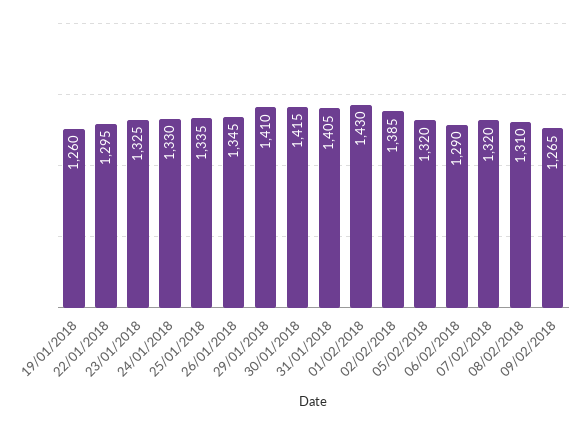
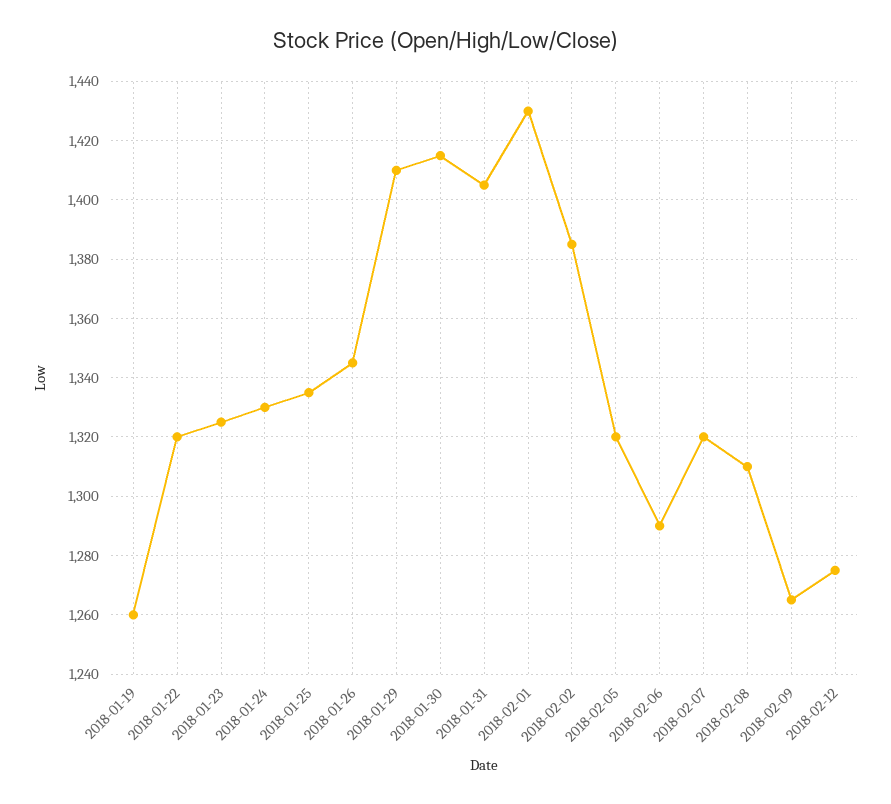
22/01/2018: 1295 -> 1320
2018-02-12: none -> 1275

